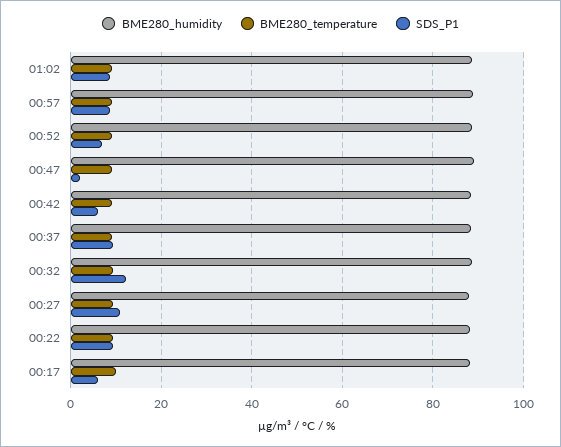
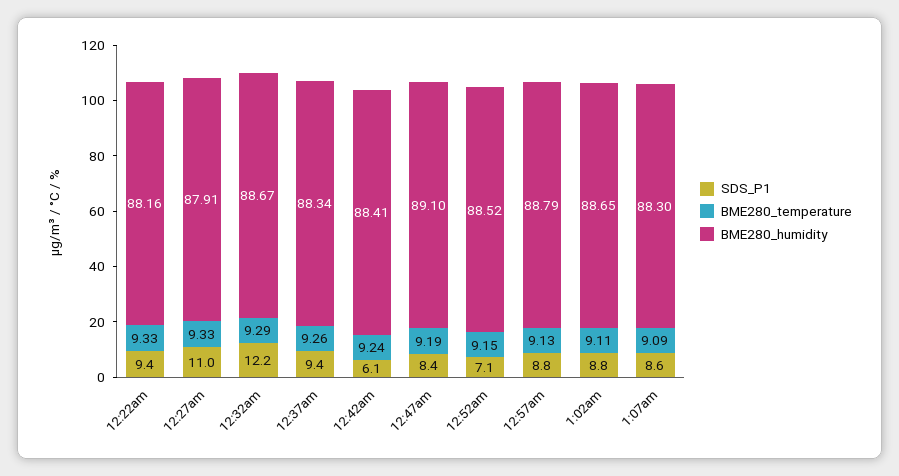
SDS_P1, 00:47: 2 -> 8.4
BME280_humidity, 00:17: 88 -> none
BME280_temperature, 00:17: 10 -> none
SDS_P1, 00:17: 6 -> none
SDS_P1, 1:07am: none -> 8.6
BME280_temperature, 1:07am: none -> 9.09
BME280_humidity, 1:07am: none -> 88.3

